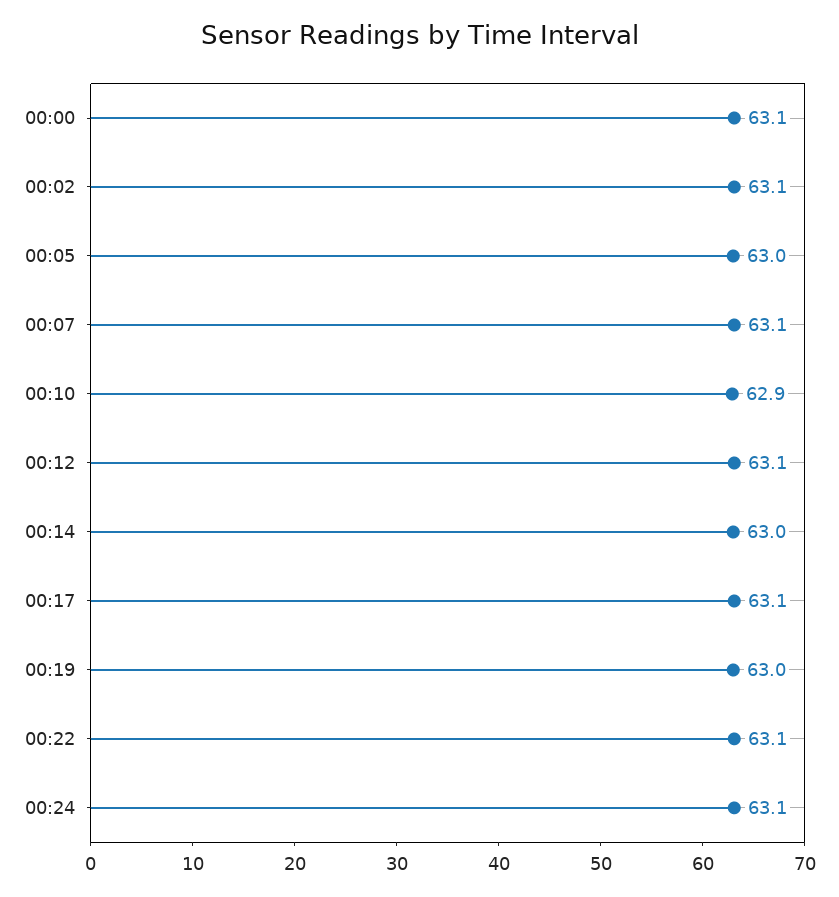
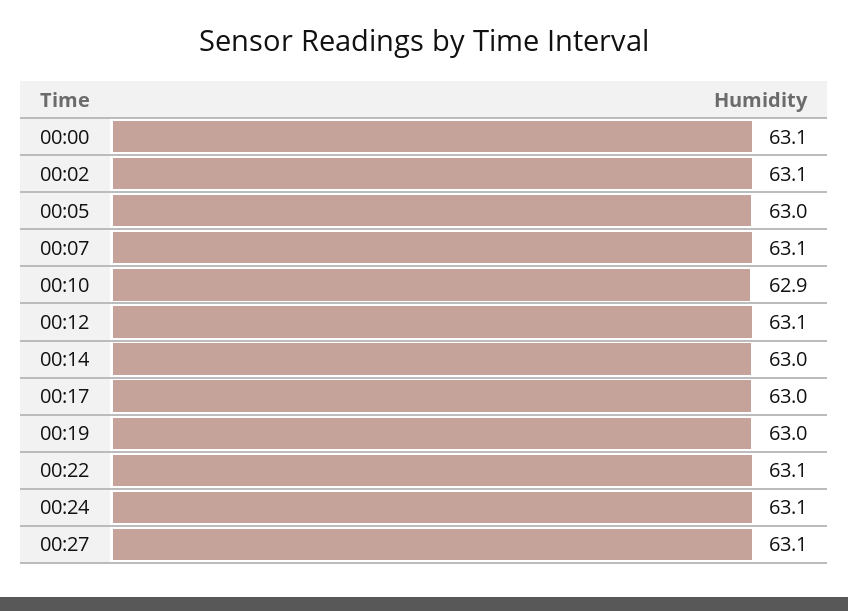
00:17: 63.1 -> 63
00:27: none -> 63.1

